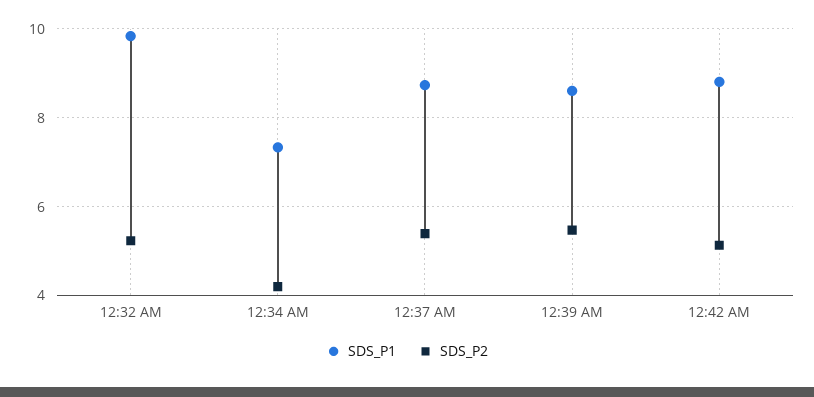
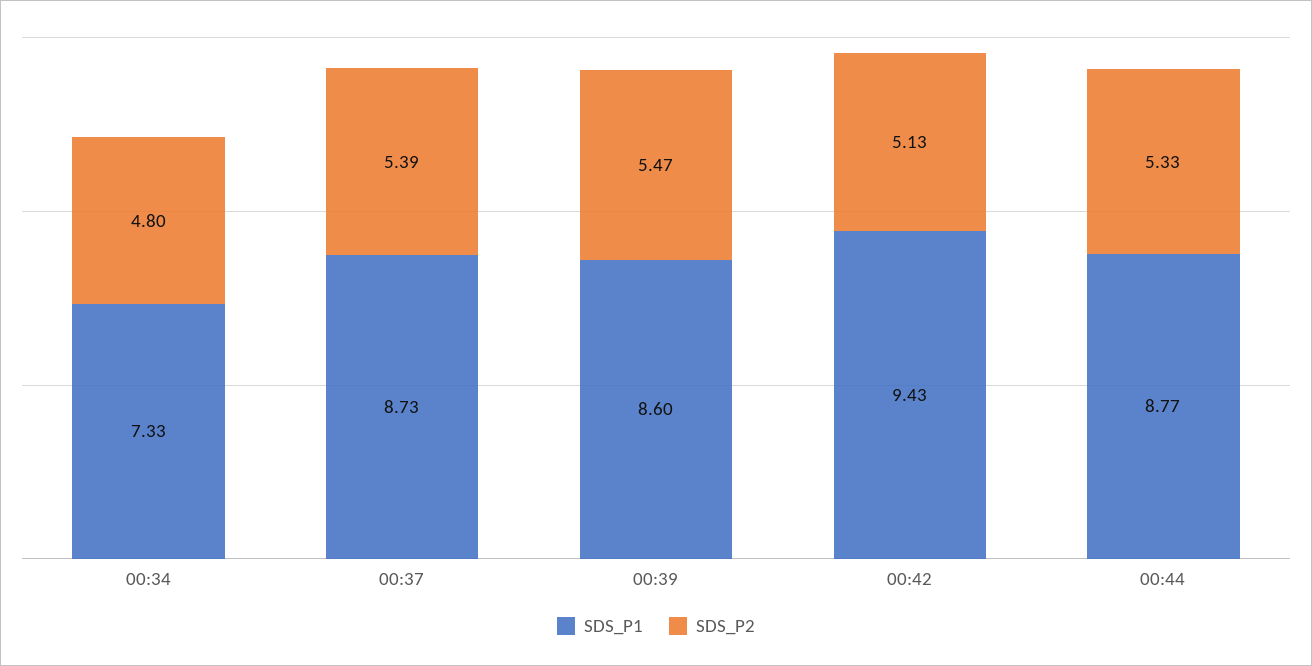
SDS_P1, 12:32 AM: 9.8 -> none
SDS_P2, 12:32 AM: 5.2 -> none
SDS_P2, 12:34 AM: 4.2 -> 4.8
SDS_P1, 12:42 AM: 8.8 -> 9.43
SDS_P1, 00:44: none -> 8.77
SDS_P2, 00:44: none -> 5.33

